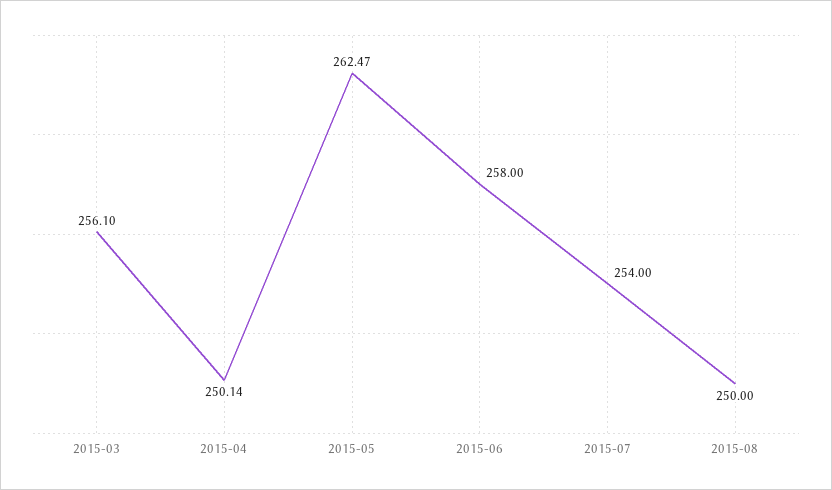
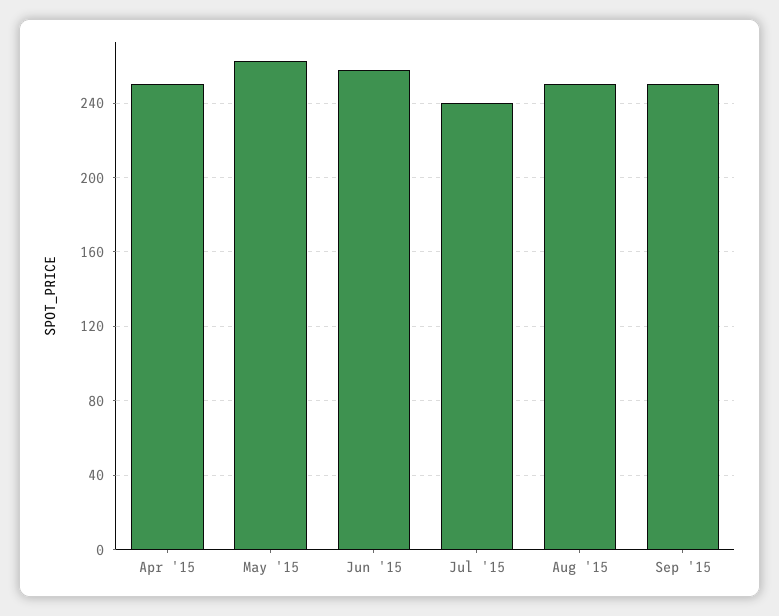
2015-03: 256.1 -> none
2015-07: 254 -> 240
Sep '15: none -> 250

